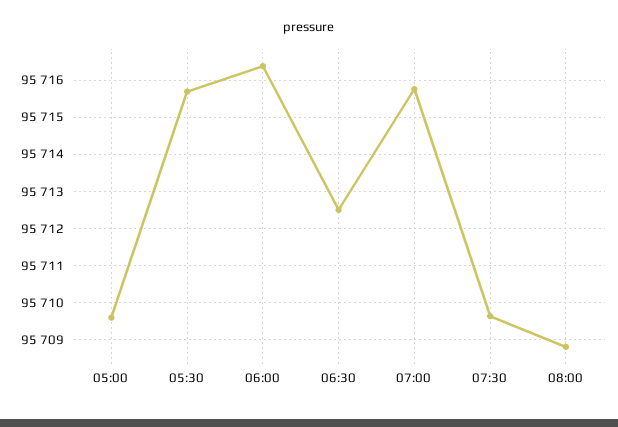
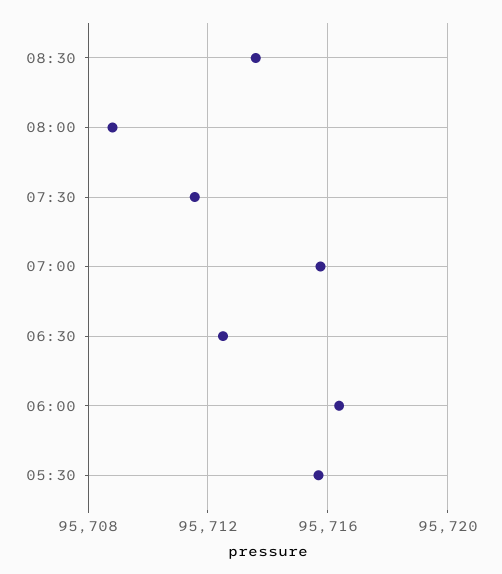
05:00: 95709.6 -> none
07:30: 95709.6 -> 95711.5
08:30: none -> 95713.5

